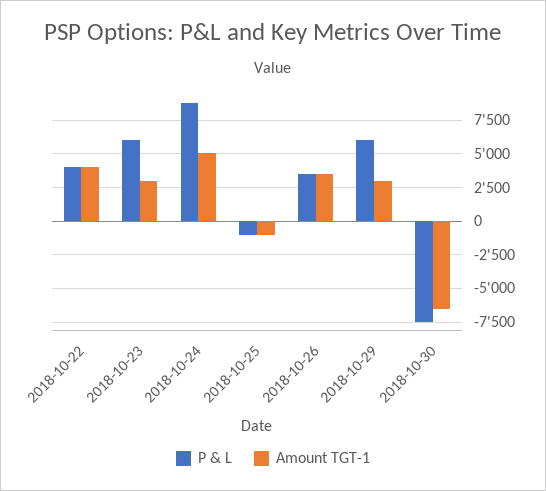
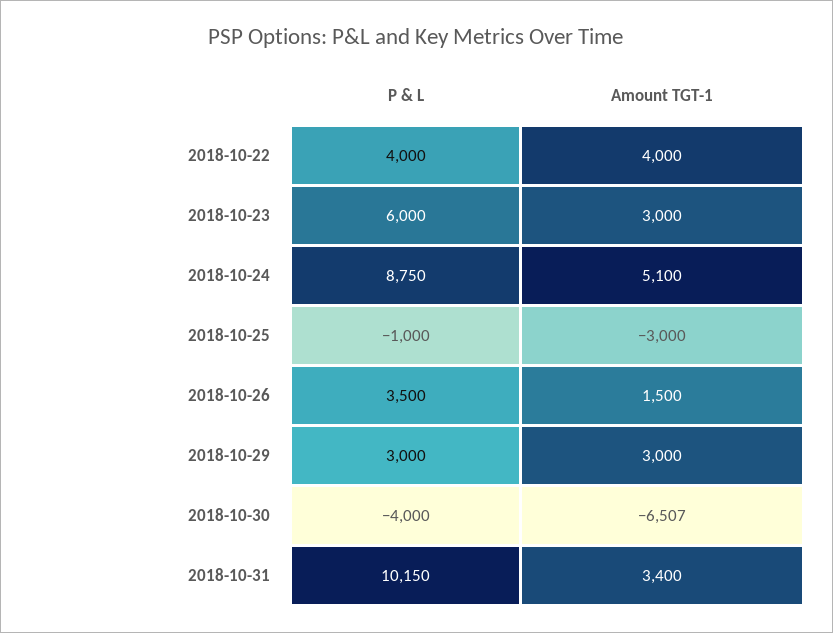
Amount TGT-1, 2018-10-25: -1000 -> -3000
Amount TGT-1, 2018-10-26: 3500 -> 1500
P & L, 2018-10-29: 6000 -> 3000
P & L, 2018-10-30: -7500 -> -4000
P & L, 2018-10-31: none -> 10150
Amount TGT-1, 2018-10-31: none -> 3400

